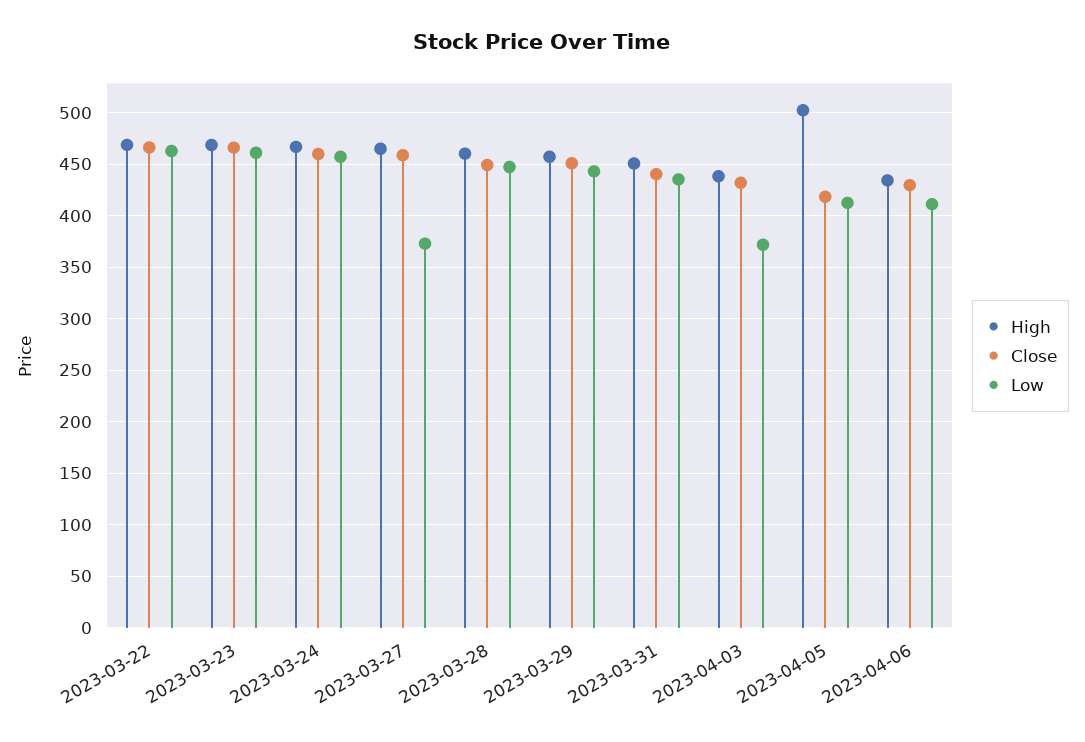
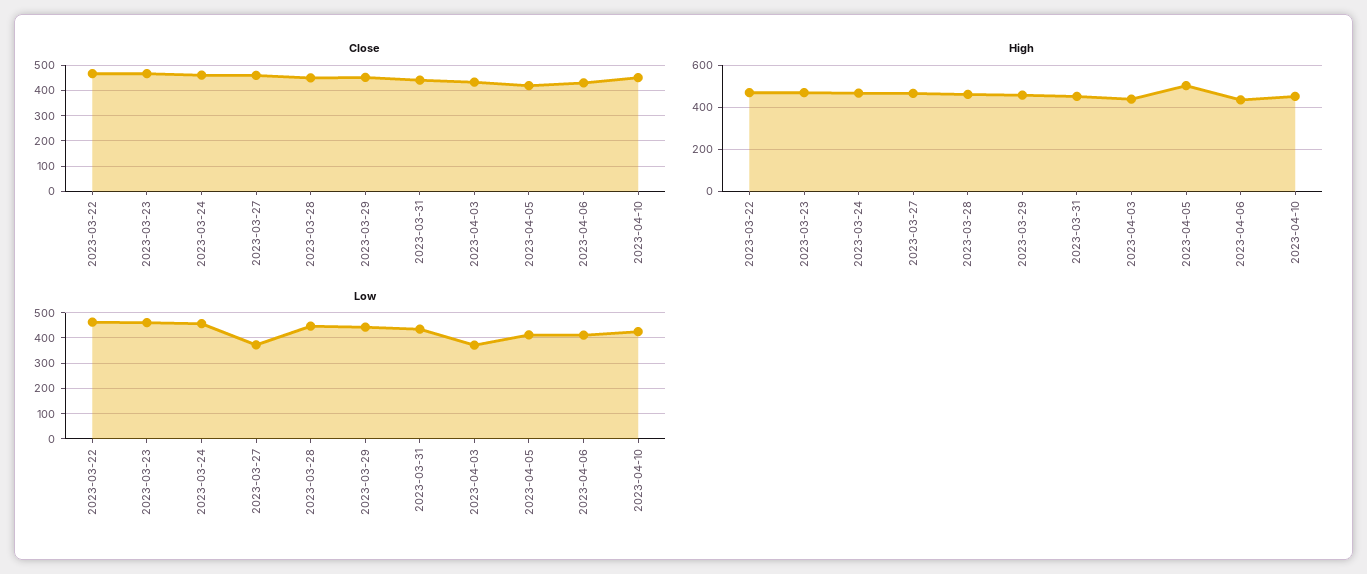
Close, 2023-04-10: none -> 450
High, 2023-04-10: none -> 450
Low, 2023-04-10: none -> 425

